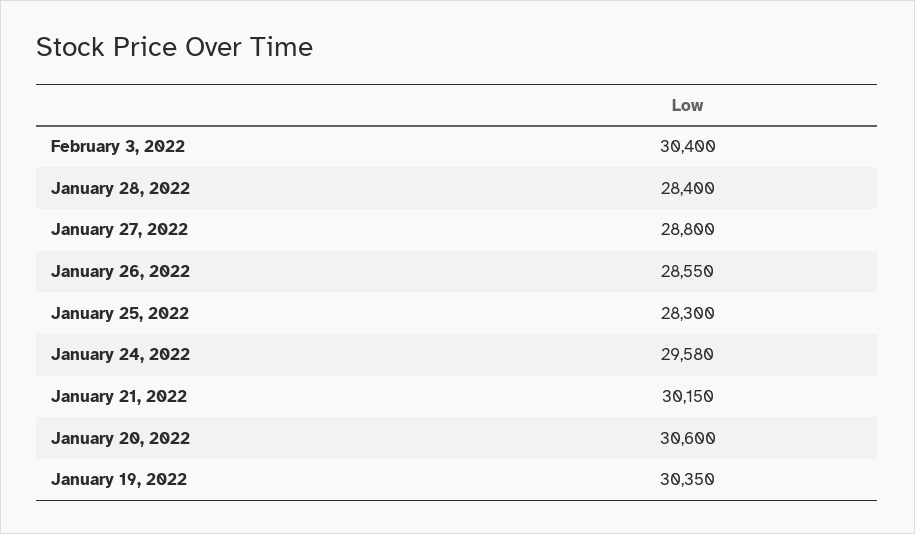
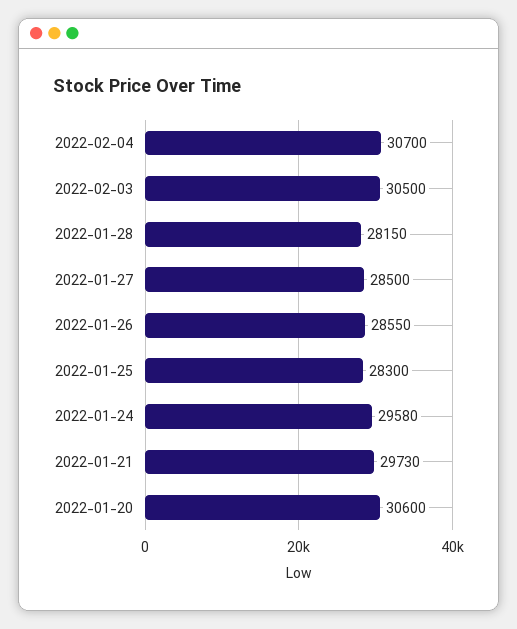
February 3, 2022: 30400 -> 30500
January 28, 2022: 28400 -> 28150
January 27, 2022: 28800 -> 28500
January 21, 2022: 30150 -> 29730
January 19, 2022: 30350 -> none
2022-02-04: none -> 30700

